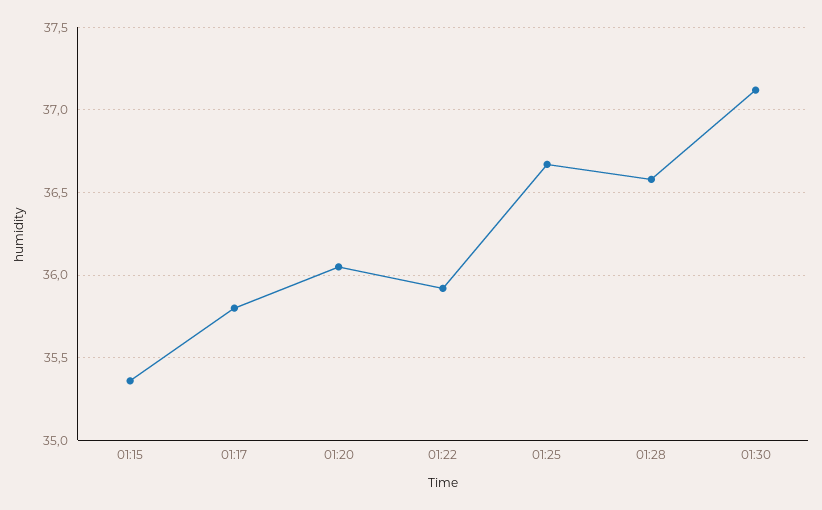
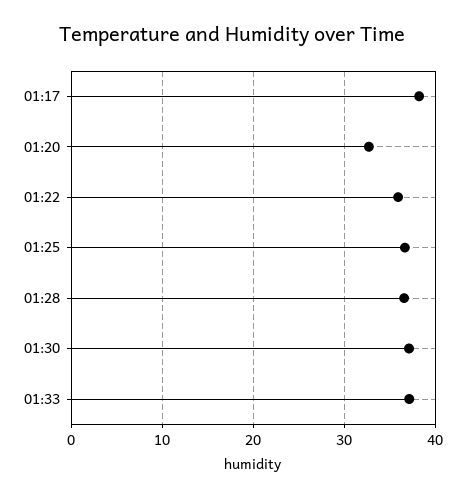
01:15: 35.35 -> none
01:17: 35.8 -> 38
01:20: 36.05 -> 33
01:33: none -> 37

